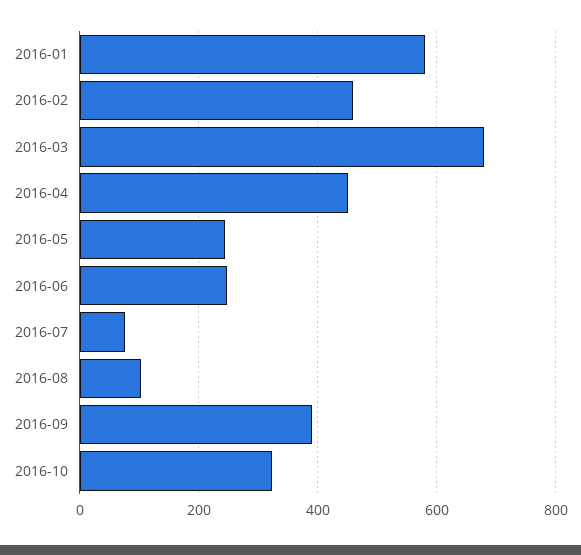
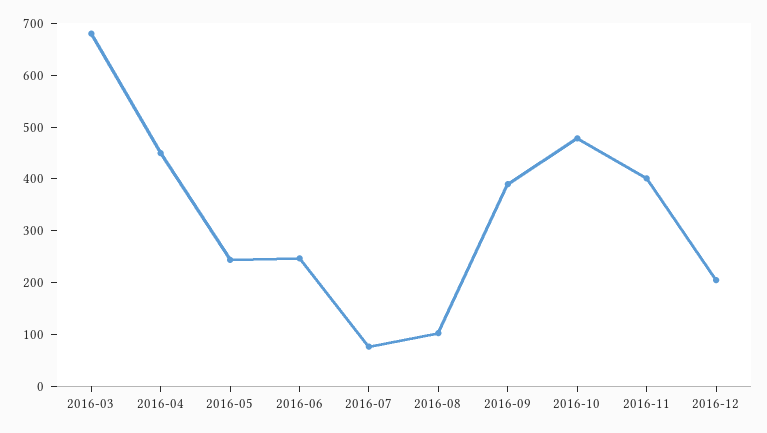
2016-01: 580 -> none
2016-02: 460 -> none
2016-10: 320 -> 480
2016-11: none -> 400
2016-12: none -> 200

